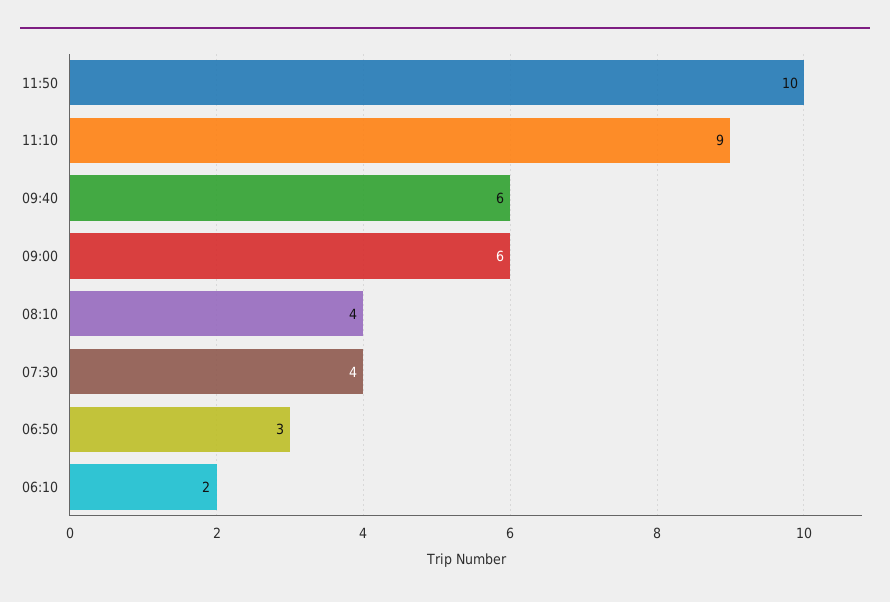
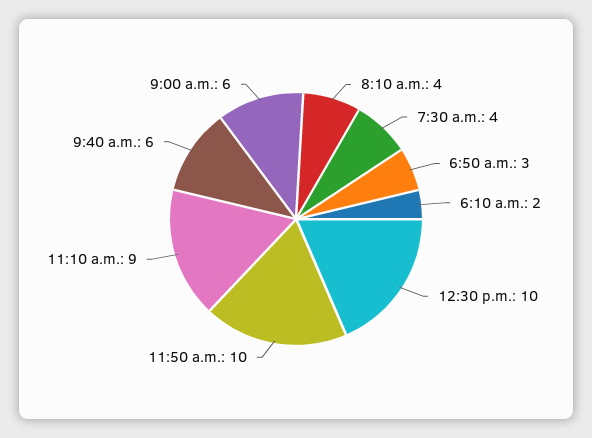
12:30 p.m.: none -> 10

